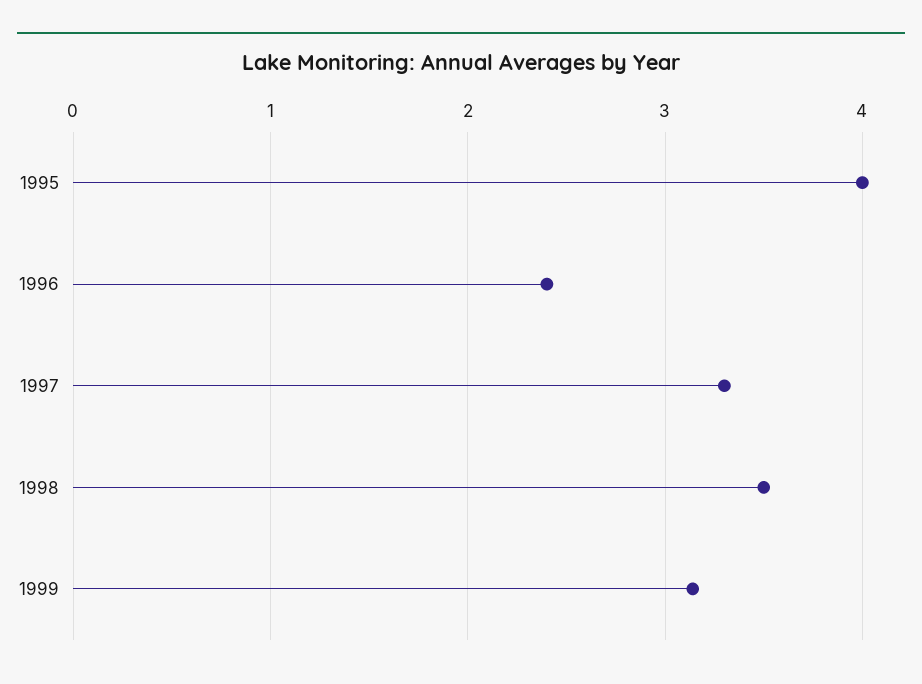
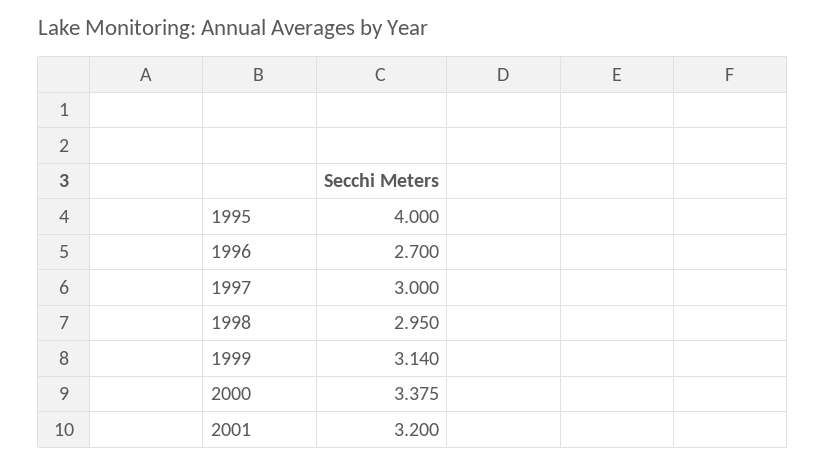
1996: 2.4 -> 2.7
1997: 3.3 -> 3
1998: 3.5 -> 2.95
2000: none -> 3.375
2001: none -> 3.2

